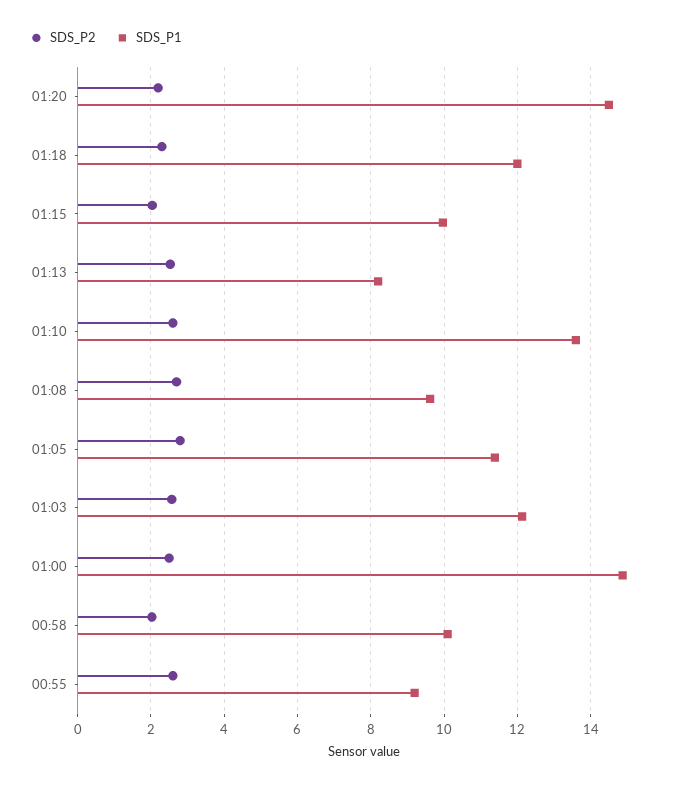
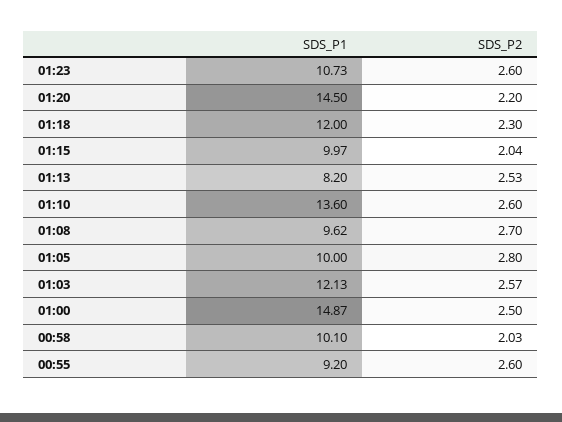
SDS_P1, 01:05: 11.4 -> 10
SDS_P1, 01:23: none -> 10.73
SDS_P2, 01:23: none -> 2.6

